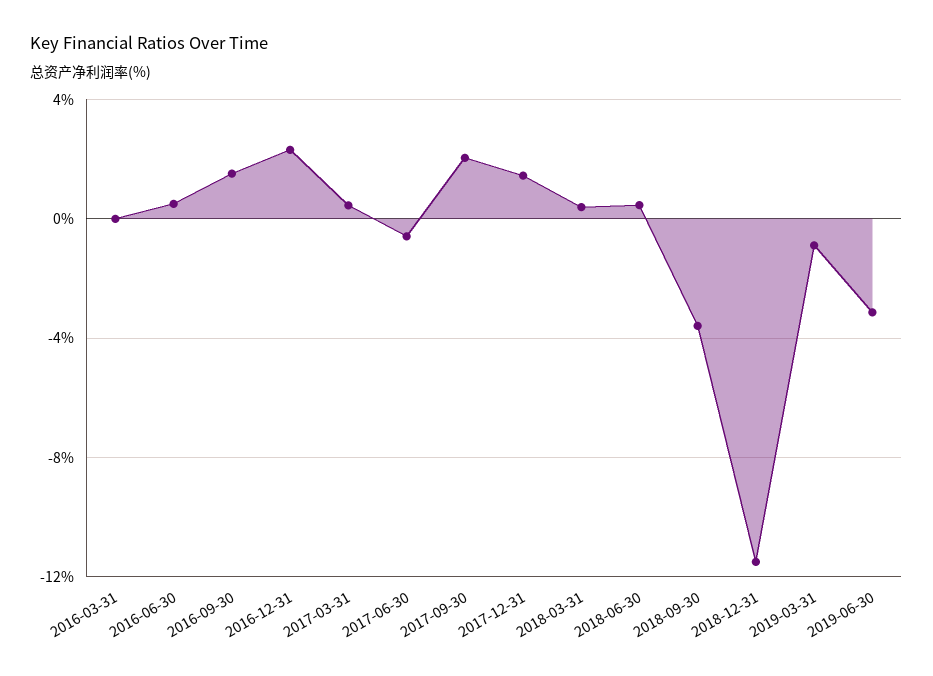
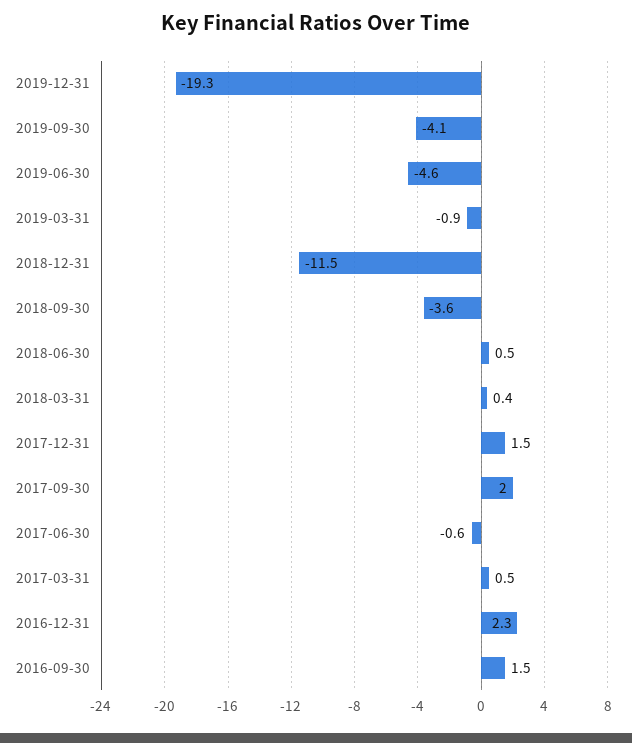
2016-03-31: 0 -> none
2016-06-30: 0.5 -> none
2019-06-30: -3 -> -4.6
2019-12-31: none -> -19.3
2019-09-30: none -> -4.1

